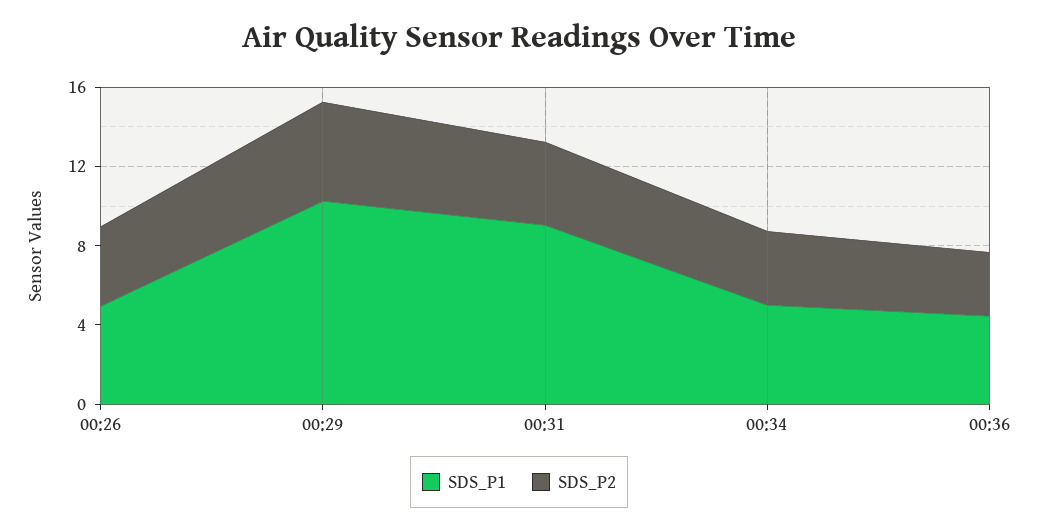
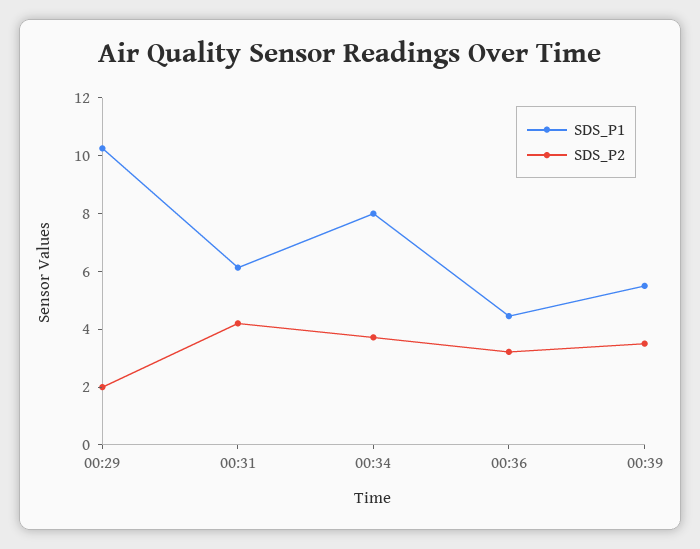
SDS_P1, 00:26: 5 -> none
SDS_P2, 00:26: 4 -> none
SDS_P2, 00:29: 5 -> 2
SDS_P1, 00:31: 9 -> 6
SDS_P1, 00:34: 5 -> 8
SDS_P1, 00:39: none -> 5.5
SDS_P2, 00:39: none -> 3.5

